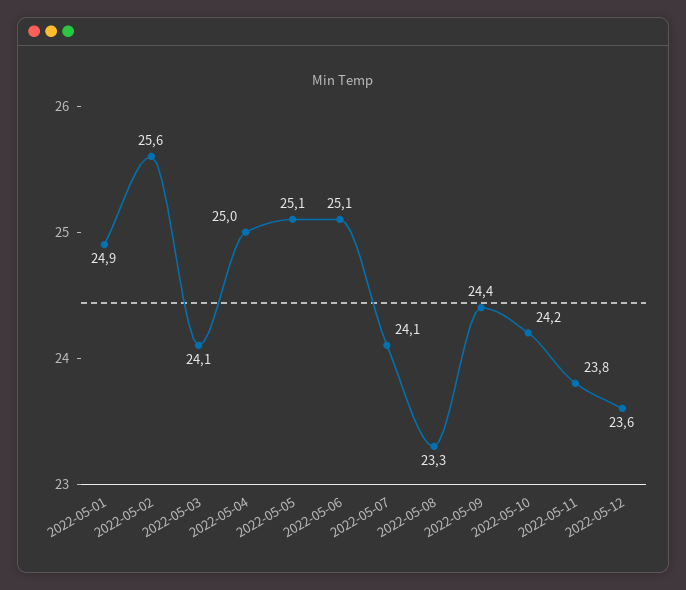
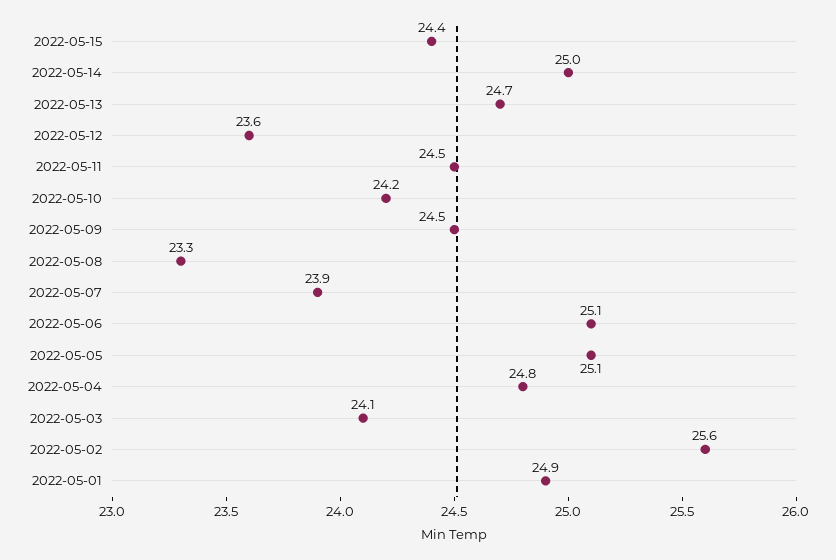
2022-05-04: 25 -> 24.8
2022-05-07: 24.1 -> 23.9
2022-05-09: 24.4 -> 24.5
2022-05-11: 23.8 -> 24.5
2022-05-15: none -> 24.4
2022-05-14: none -> 25
2022-05-13: none -> 24.7

